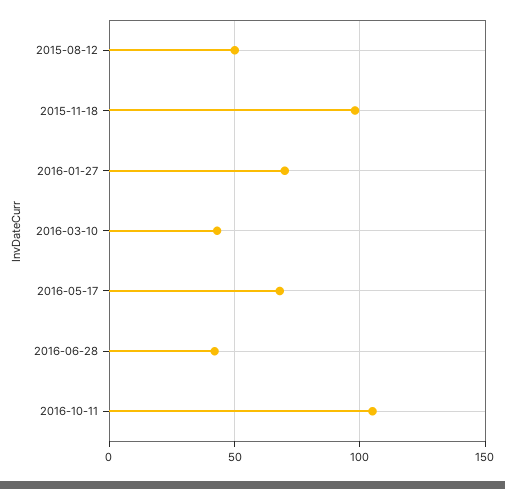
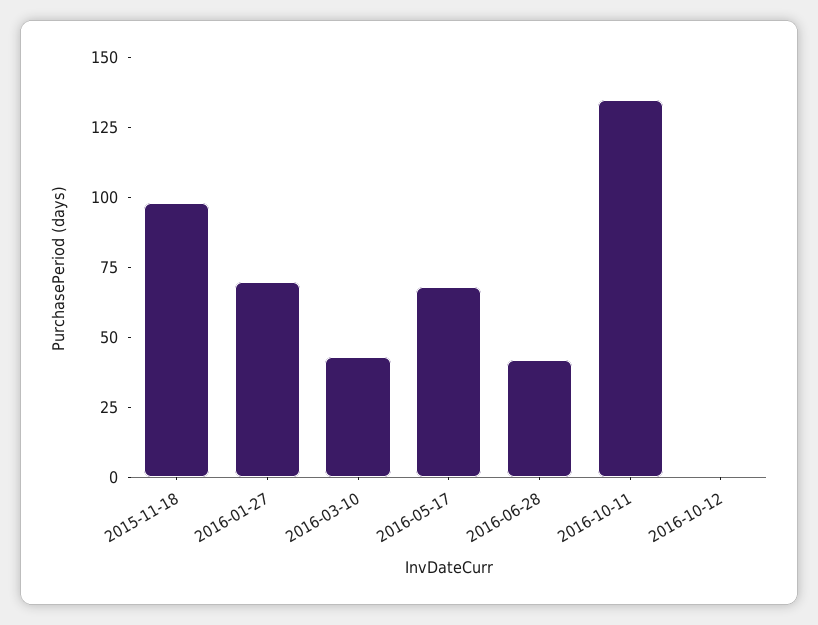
2015-08-12: 50 -> none
2016-10-11: 105 -> 135
2016-10-12: none -> 0

